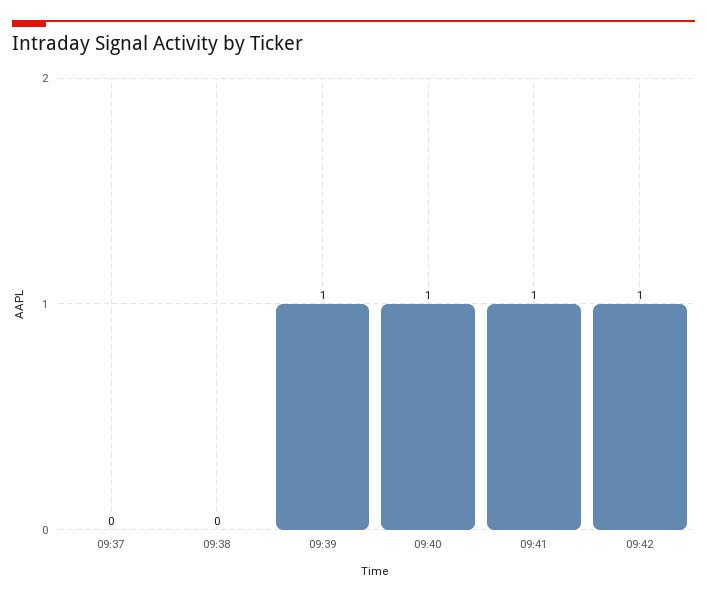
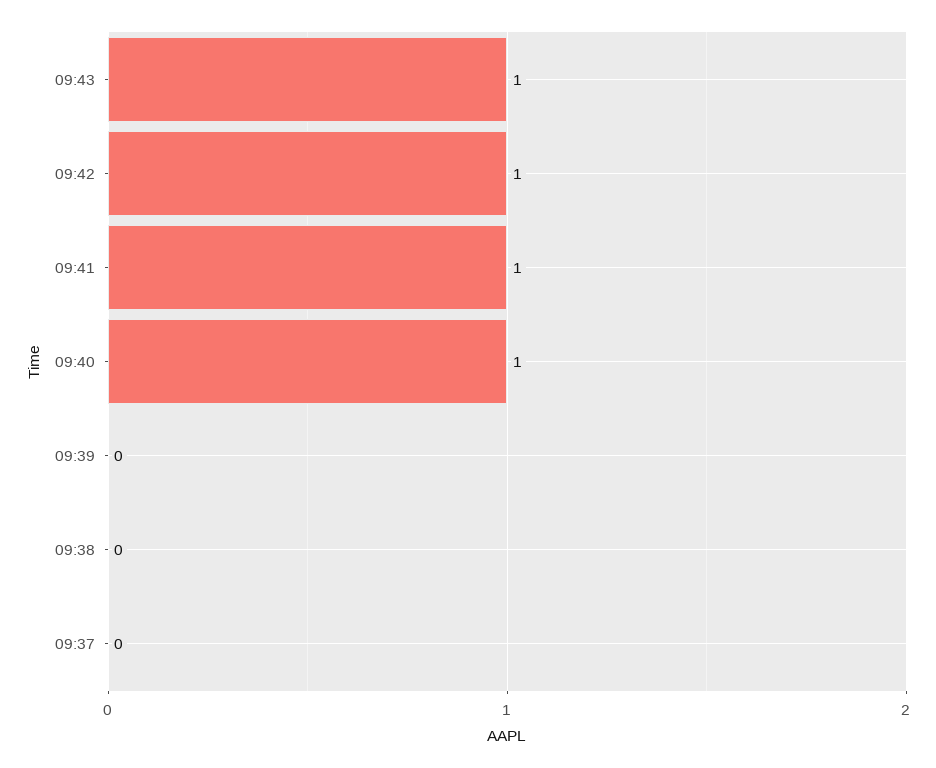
09:39: 1 -> 0
09:43: none -> 1

